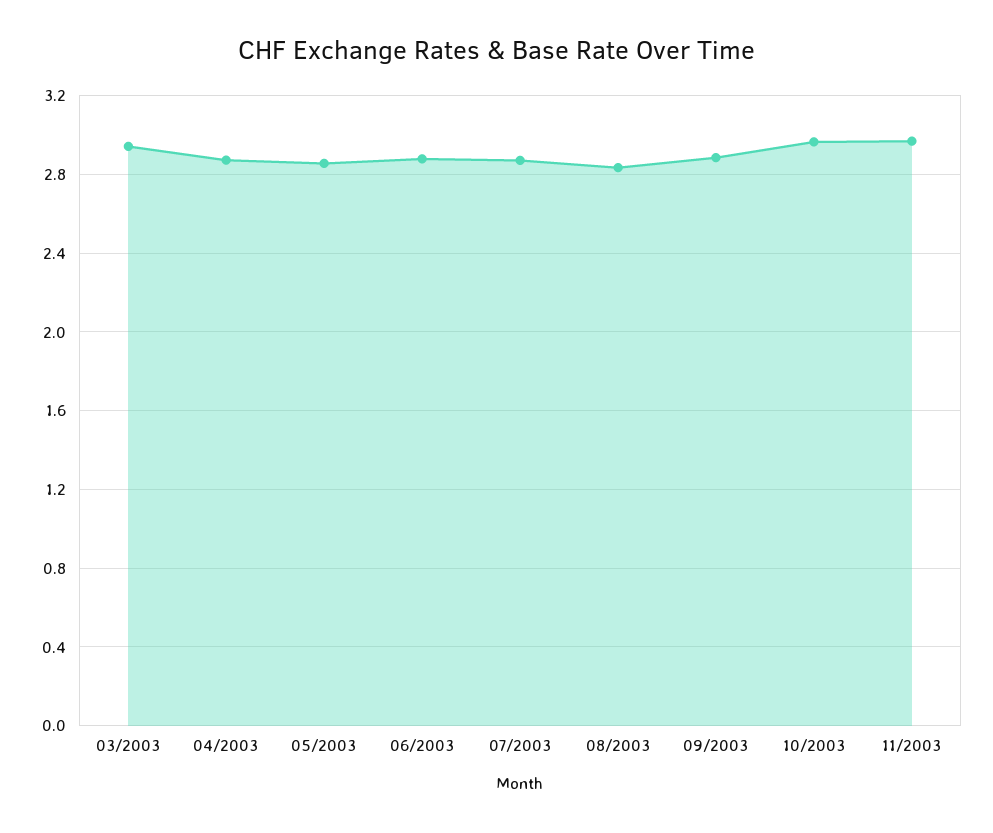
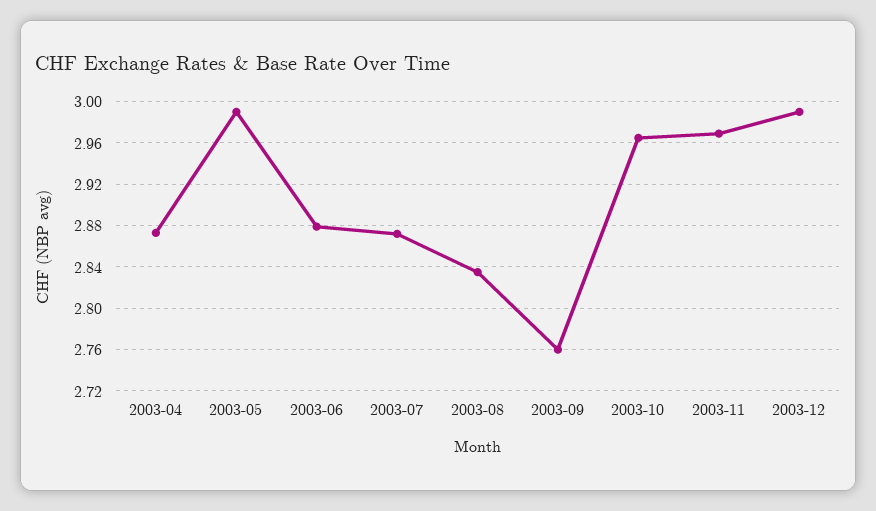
03/2003: 2.95 -> none
05/2003: 2.85 -> 2.99
09/2003: 2.9 -> 2.76
2003-12: none -> 2.99

